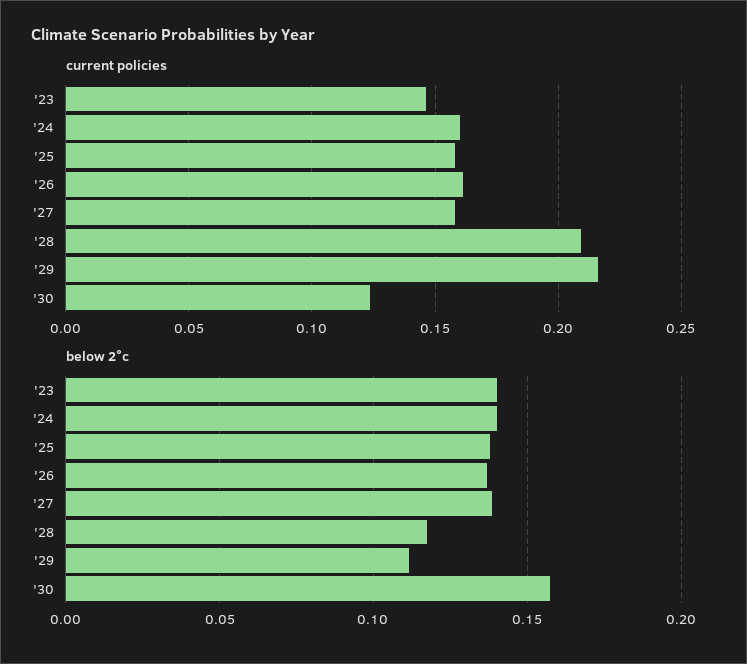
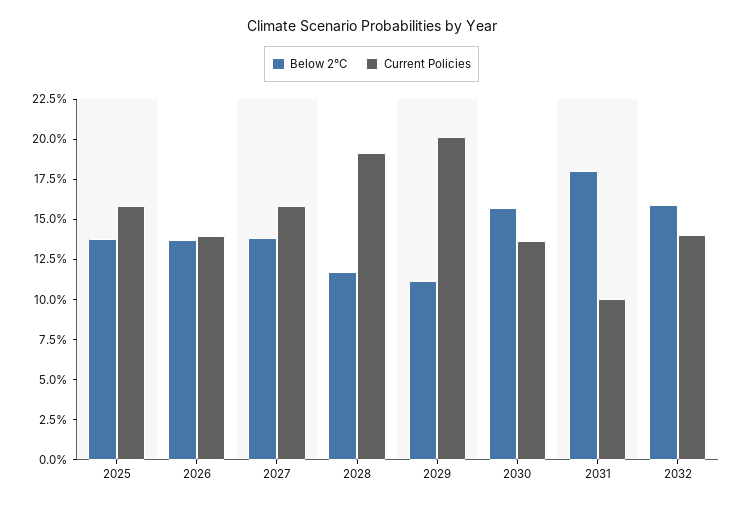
current policies, '23: 0.145 -> none
current policies, '24: 0.16 -> none
current policies, '26: 0.16 -> 0.14
current policies, '28: 0.21 -> 0.19
current policies, '29: 0.215 -> 0.2
current policies, '30: 0.125 -> 0.135
below 2°c, '23: 0.14 -> none
below 2°c, '24: 0.14 -> none
below 2°c, 2031: none -> 0.18
current policies, 2031: none -> 0.1
below 2°c, 2032: none -> 0.16
current policies, 2032: none -> 0.14

